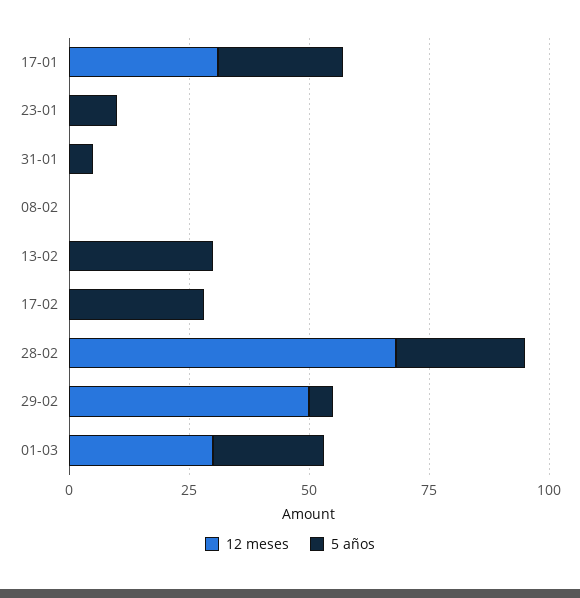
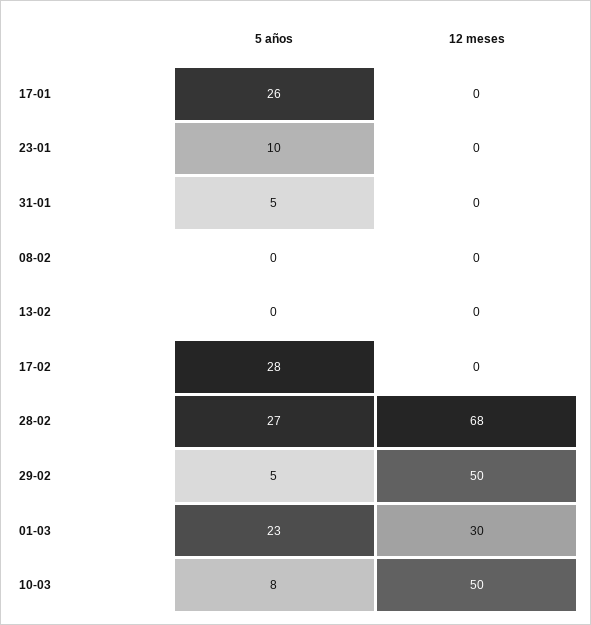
12 meses, 17-01: 30 -> 0
5 años, 13-02: 30 -> 0
5 años, 10-03: none -> 8
12 meses, 10-03: none -> 50

